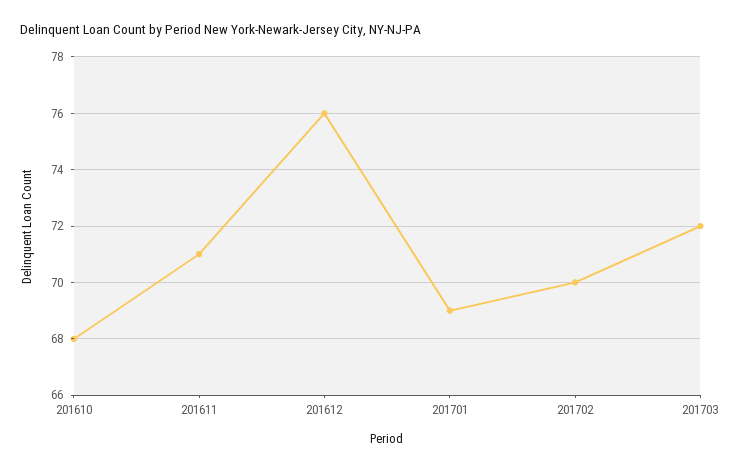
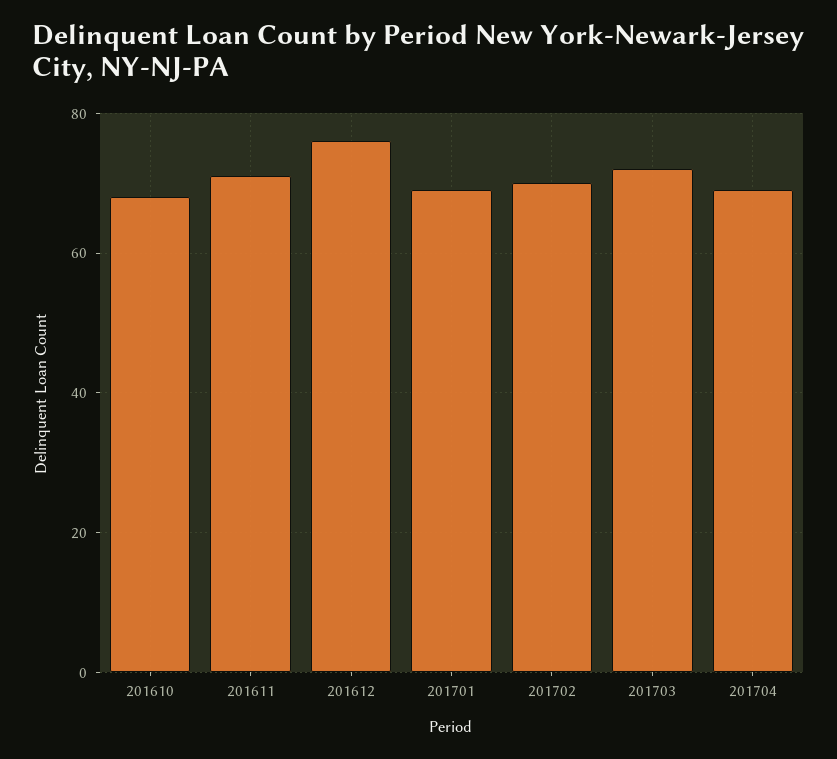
201704: none -> 70

